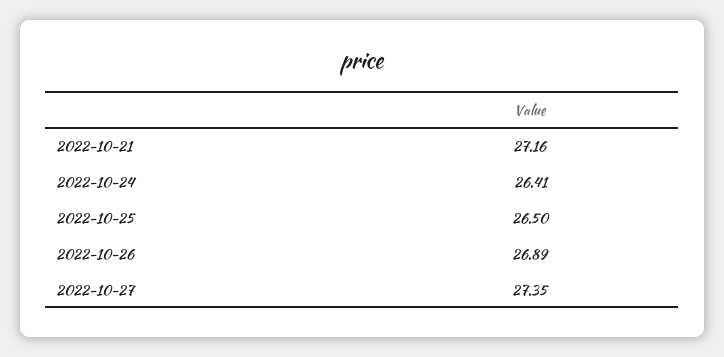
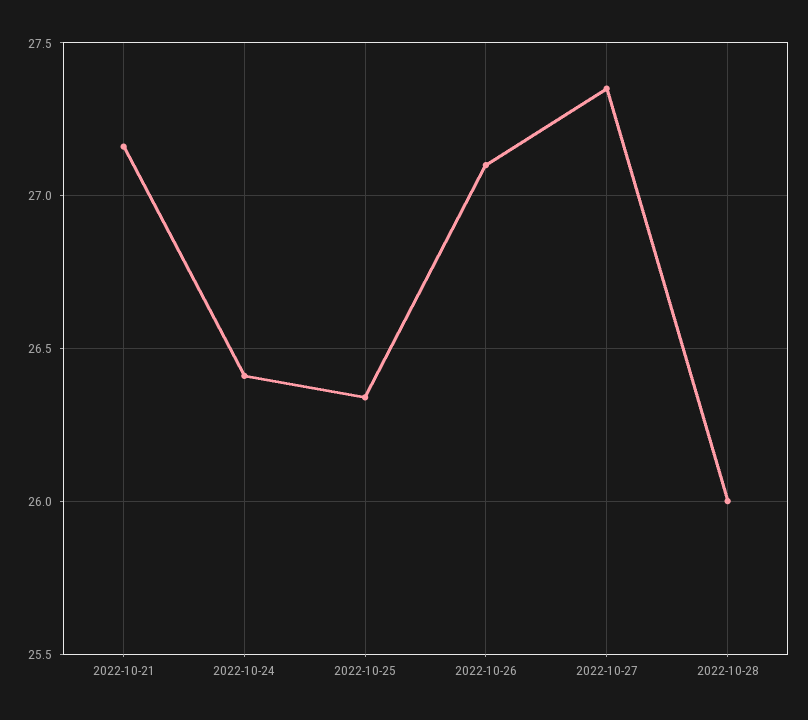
2022-10-25: 26.5 -> 26.35
2022-10-26: 26.89 -> 27.1
2022-10-28: none -> 26

